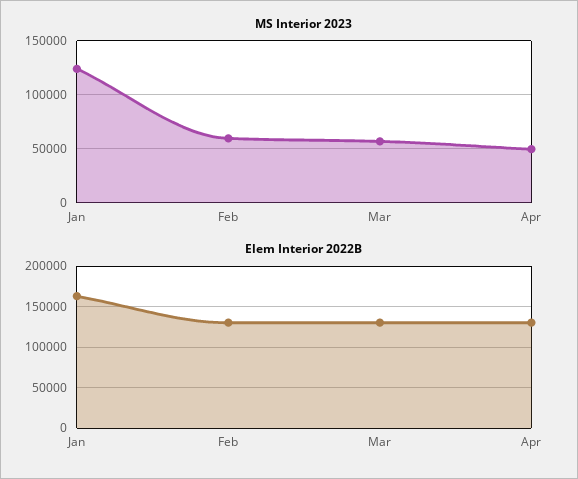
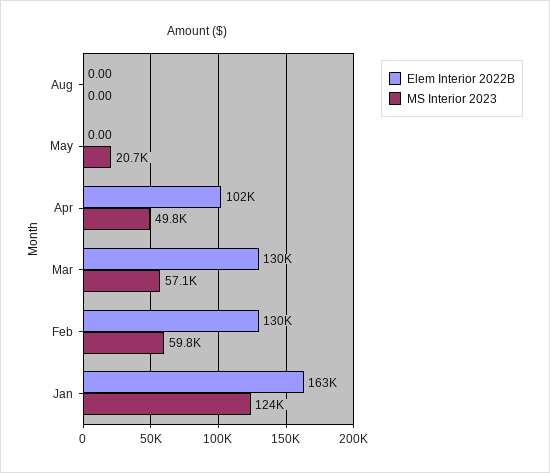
Elem Interior 2022B, Apr: 130000 -> 102000
Elem Interior 2022B, Aug: none -> 0
MS Interior 2023, Aug: none -> 0
Elem Interior 2022B, May: none -> 0
MS Interior 2023, May: none -> 20700

